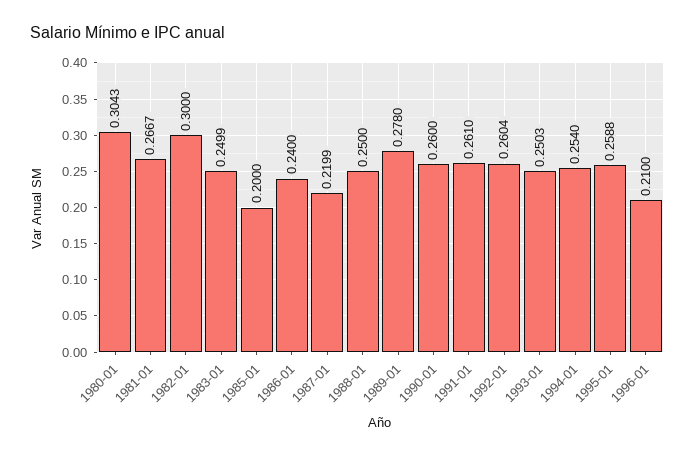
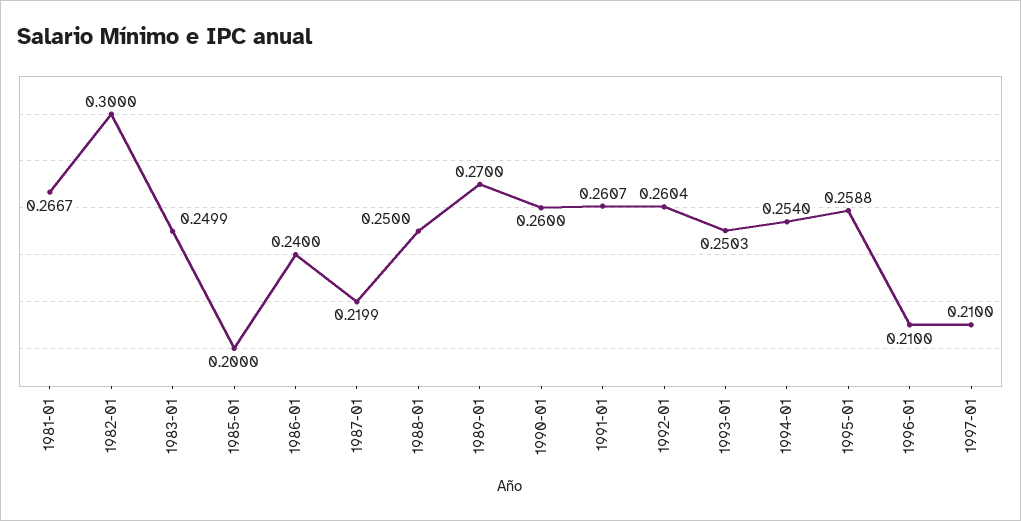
1980-01: 0.3043 -> none
1989-01: 0.278 -> 0.27
1991-01: 0.261 -> 0.2607
1997-01: none -> 0.21

